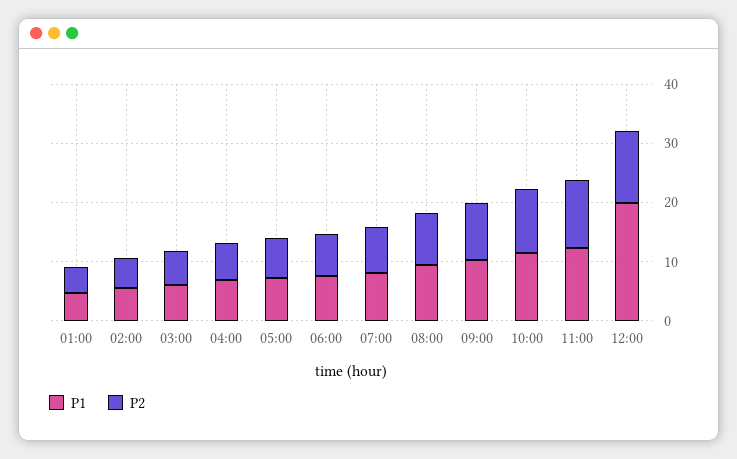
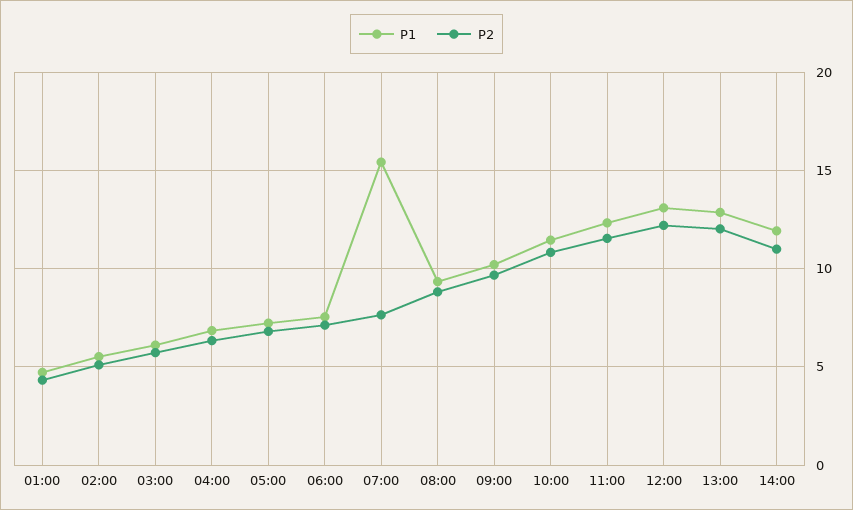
P1, 07:00: 8 -> 15.5
P1, 12:00: 20 -> 13
P1, 13:00: none -> 13
P2, 13:00: none -> 12
P1, 14:00: none -> 12
P2, 14:00: none -> 11

